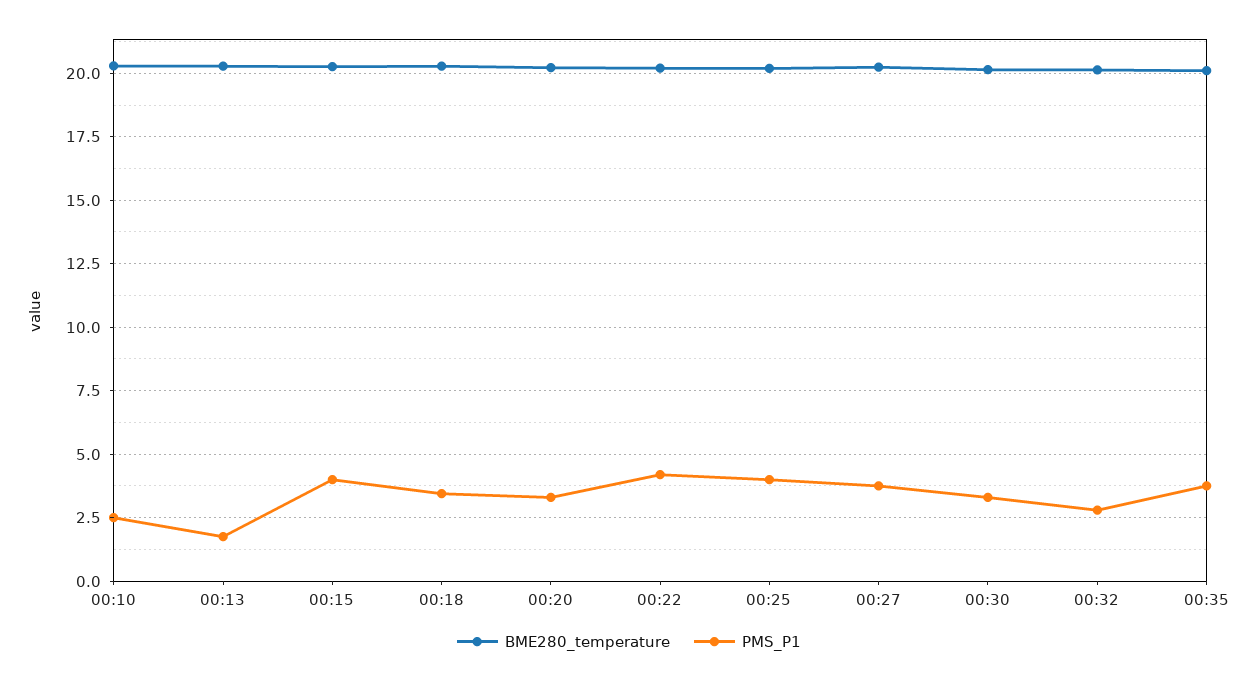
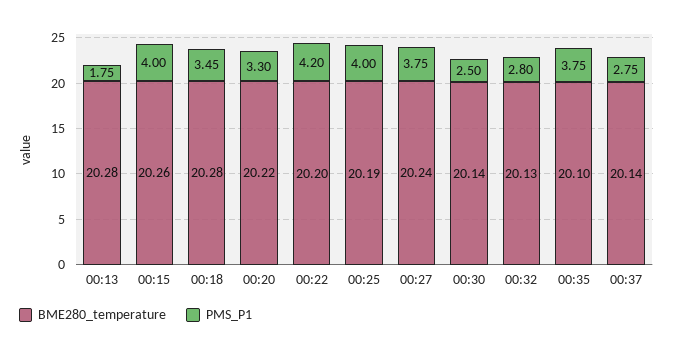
BME280_temperature, 00:10: 20.25 -> none
PMS_P1, 00:10: 2.5 -> none
PMS_P1, 00:30: 3.25 -> 2.5
BME280_temperature, 00:37: none -> 20.14
PMS_P1, 00:37: none -> 2.75

